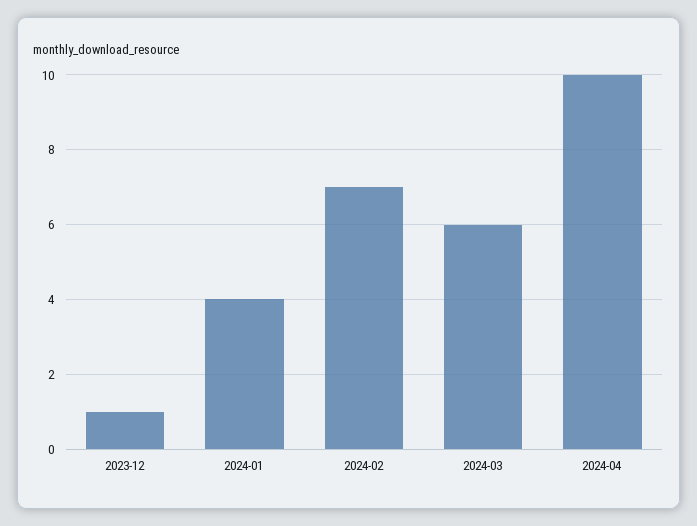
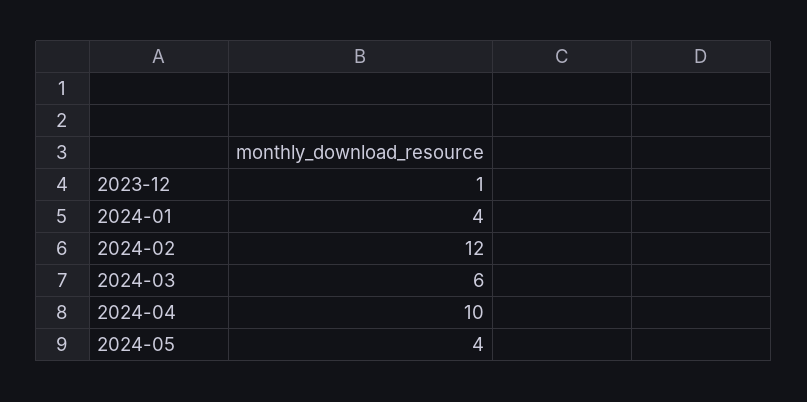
2024-02: 7 -> 12
2024-05: none -> 4

